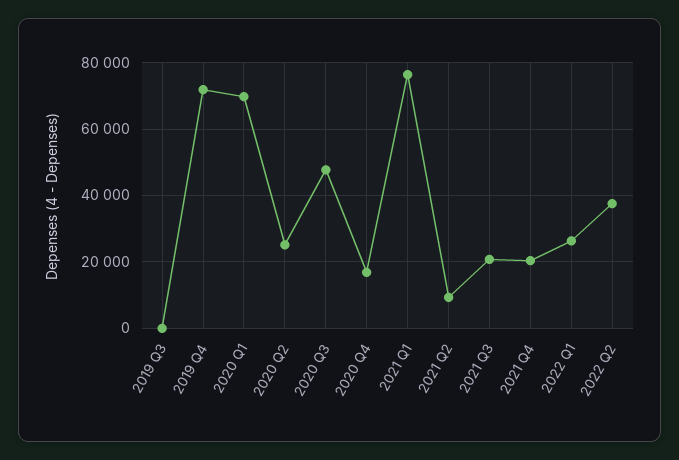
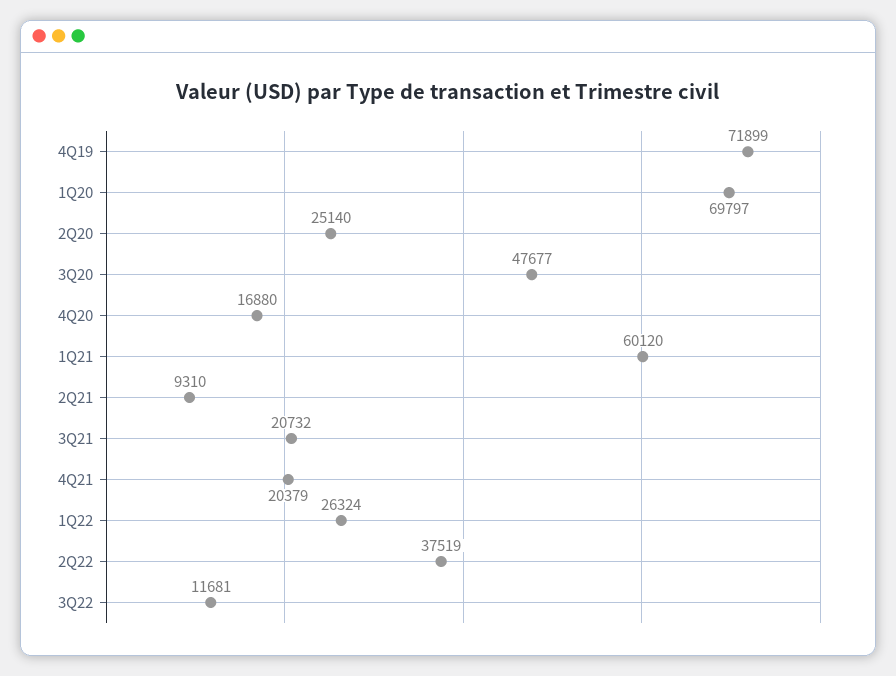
2019 Q3: 0 -> none
2021 Q1: 76000 -> 60120
3Q22: none -> 11681

